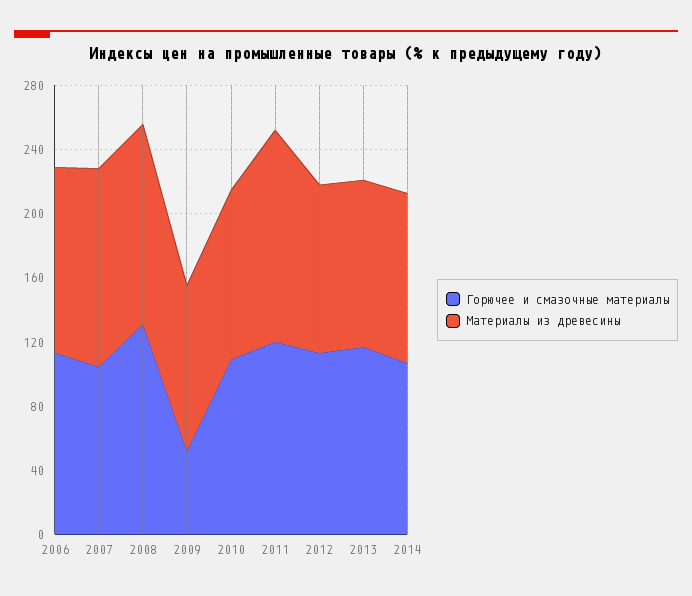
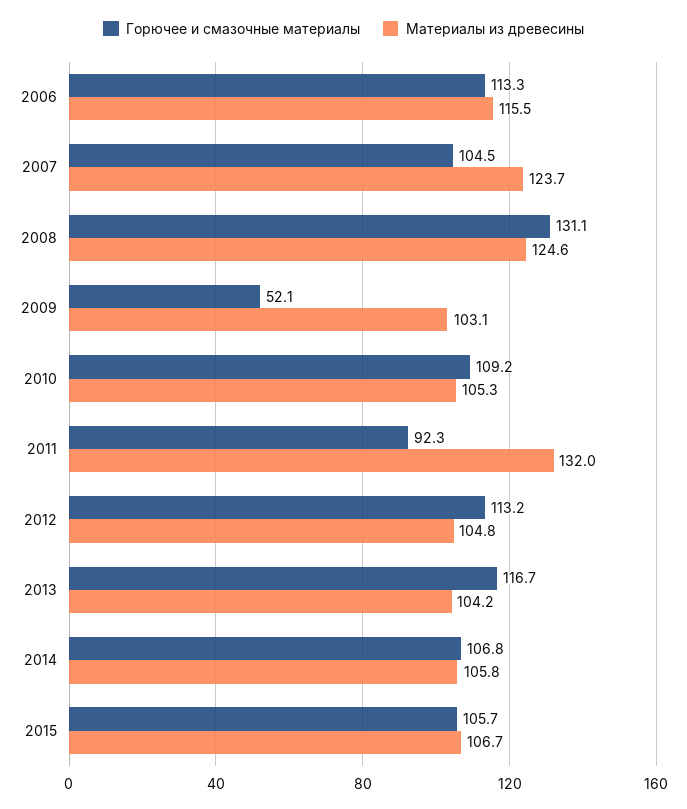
Горючее и смазочные материалы, 2011: 120 -> 92.3
Горючее и смазочные материалы, 2015: none -> 105.7
Материалы из древесины, 2015: none -> 106.7

